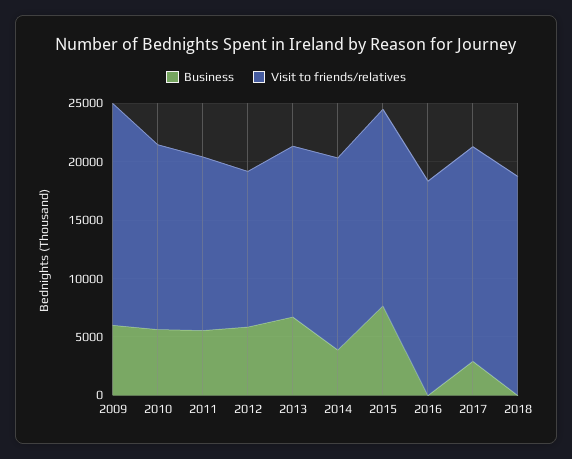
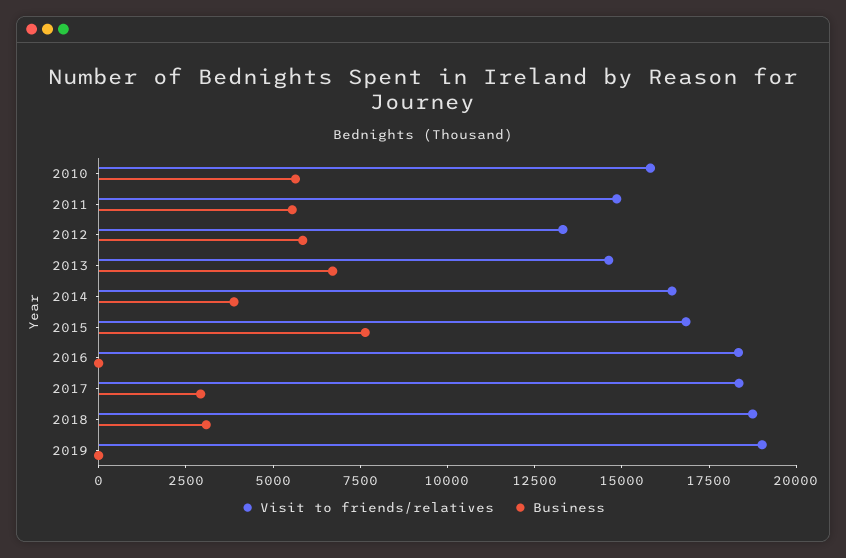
Business, 2009: 6000 -> none
Visit to friends/relatives, 2009: 19000 -> none
Business, 2018: 0 -> 3000
Visit to friends/relatives, 2019: none -> 19000
Business, 2019: none -> 0

